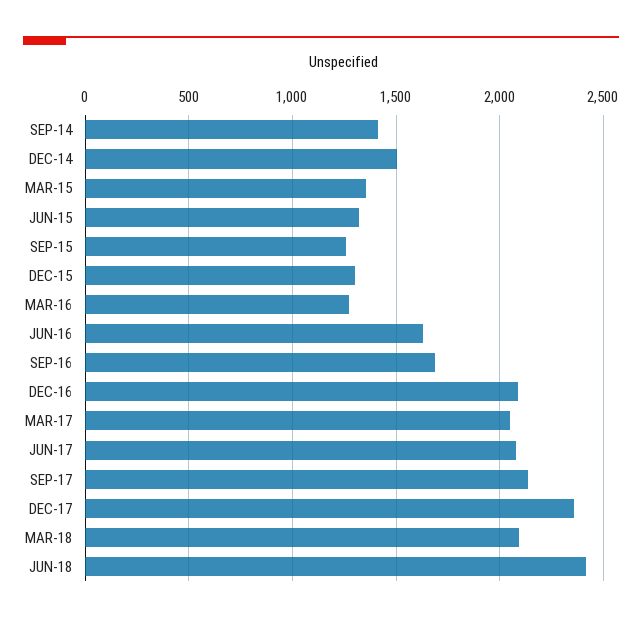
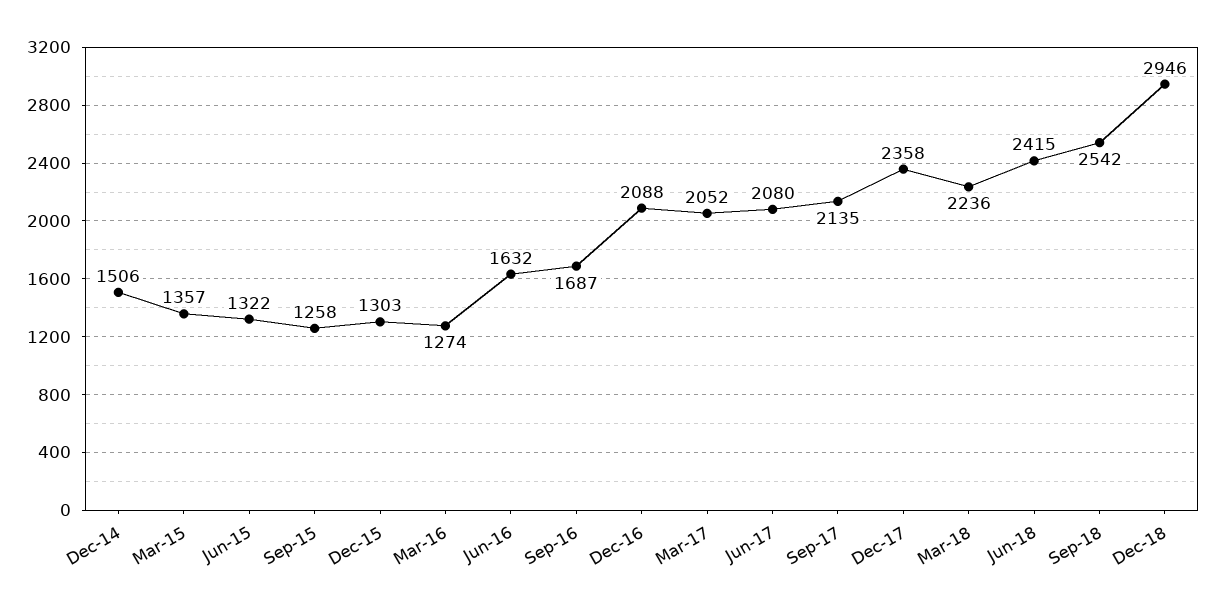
SEP-14: 1400 -> none
MAR-18: 2100 -> 2236
Sep-18: none -> 2542
Dec-18: none -> 2946

